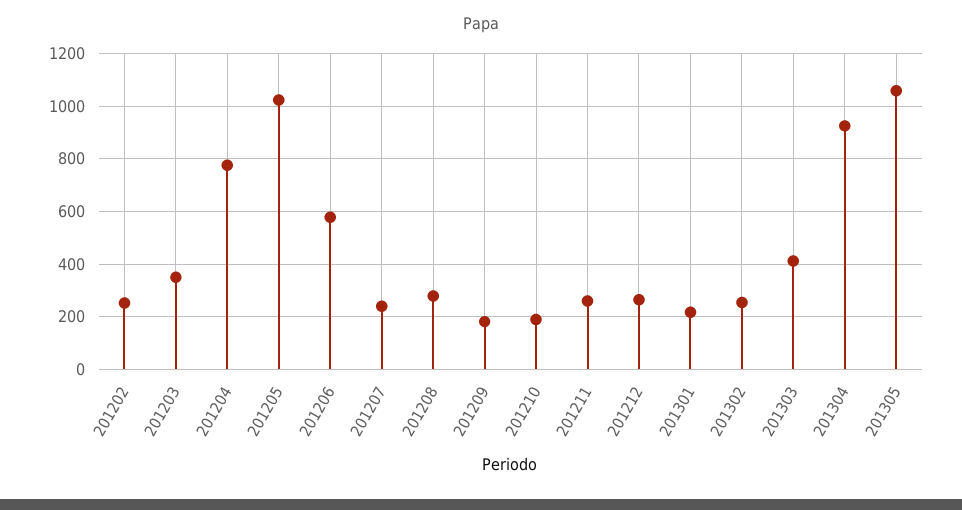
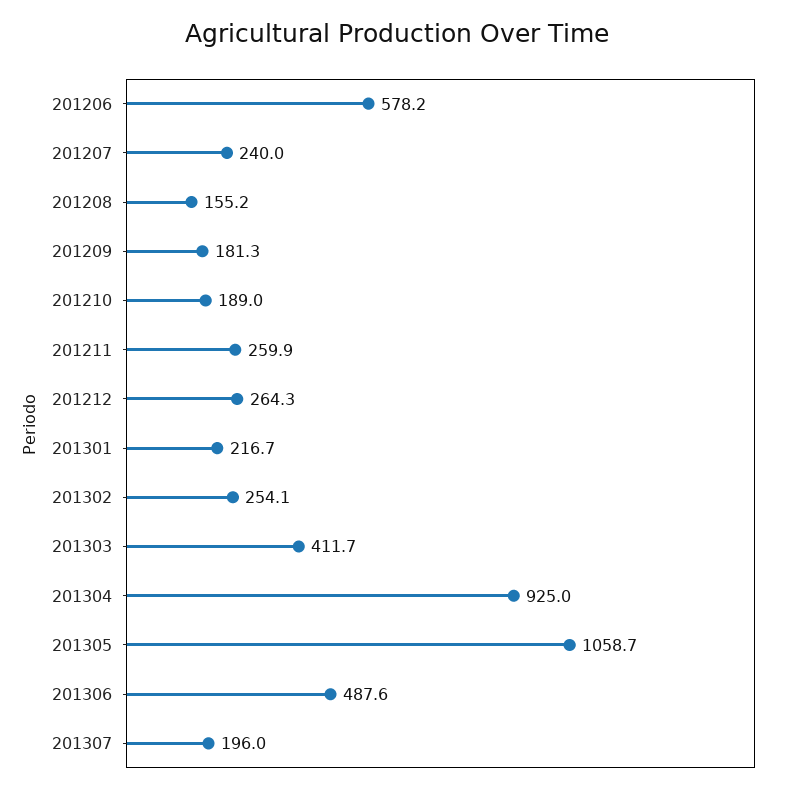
201202: 250 -> none
201203: 350 -> none
201204: 775 -> none
201205: 1025 -> none
201208: 275 -> 155.2
201306: none -> 487.6
201307: none -> 196

